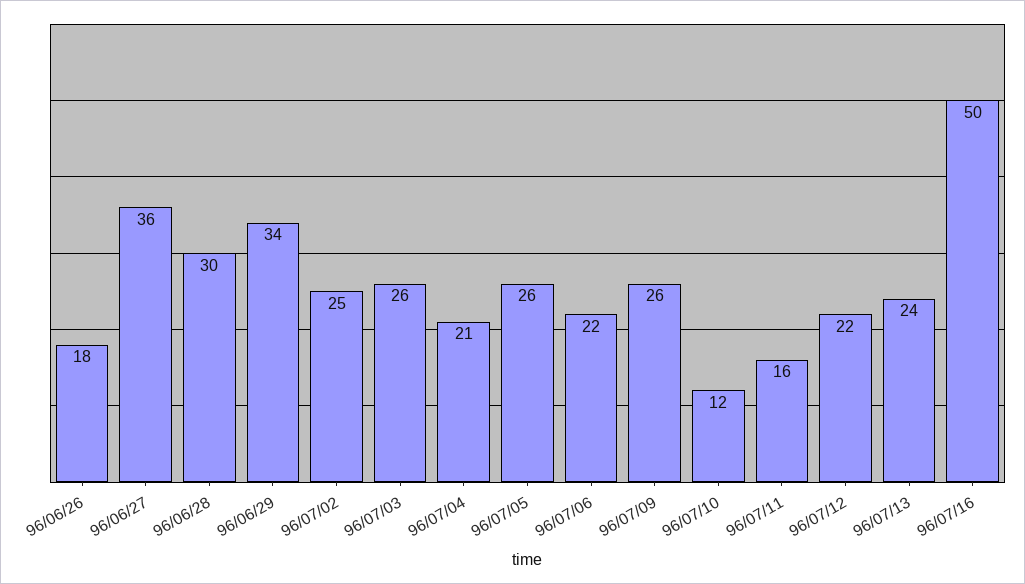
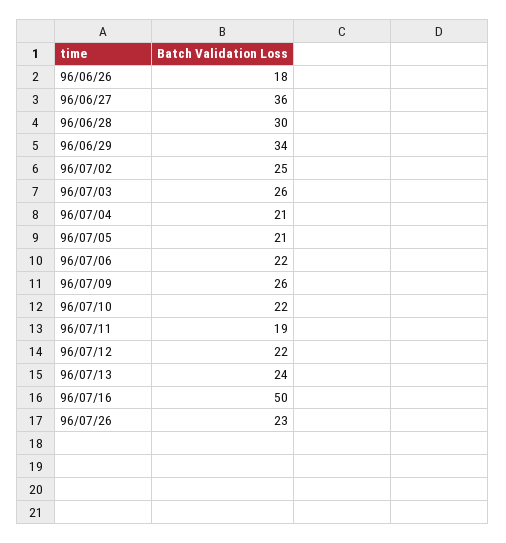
96/07/05: 26 -> 21
96/07/10: 12 -> 22
96/07/11: 16 -> 19
96/07/26: none -> 23

